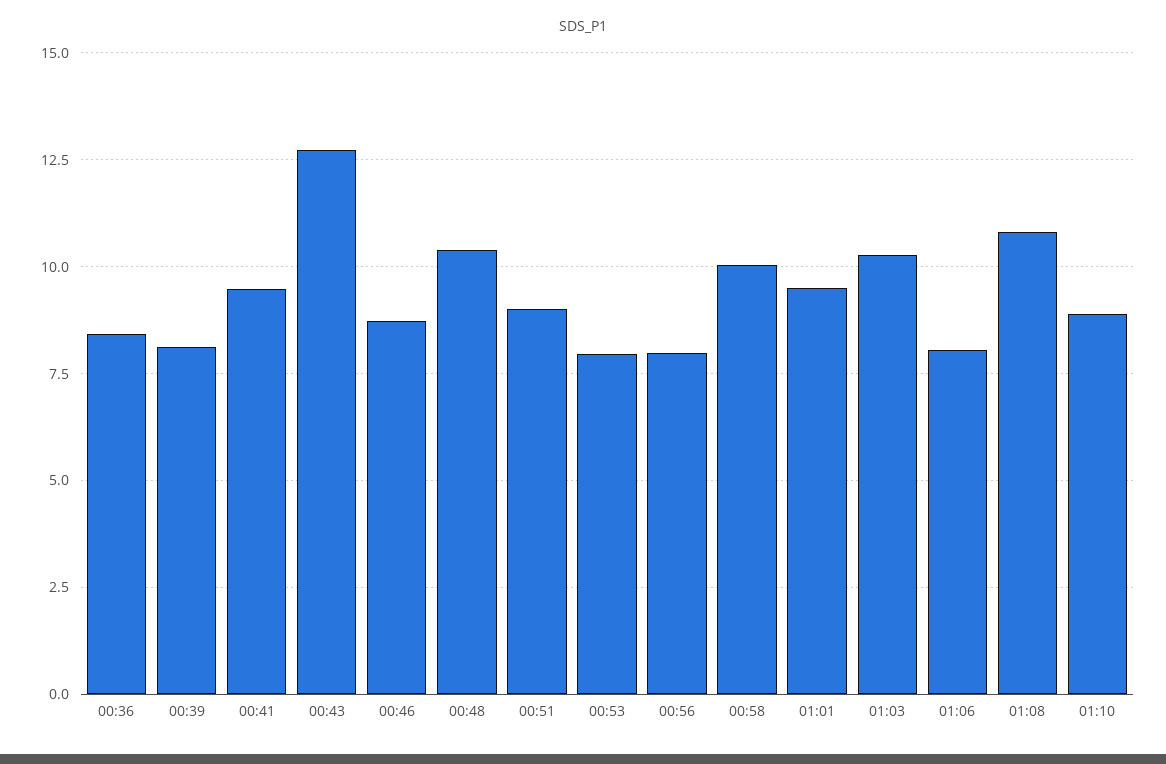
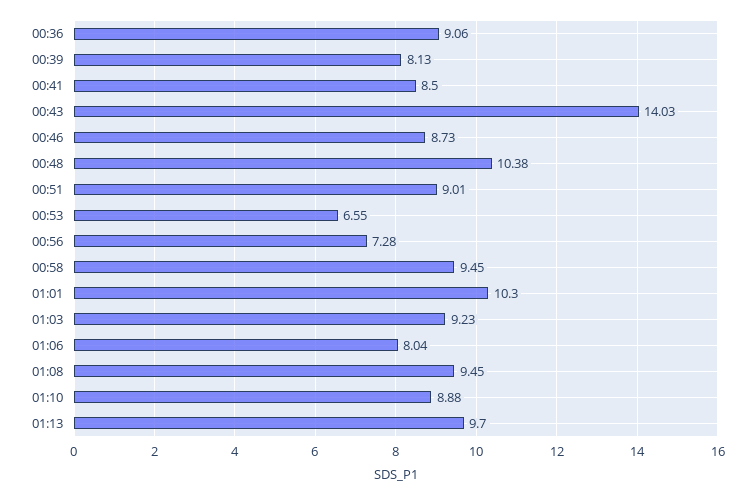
00:36: 8.5 -> 9.06
00:41: 9.5 -> 8.5
00:43: 12.75 -> 14.03
00:53: 8 -> 6.55
00:56: 8 -> 7.28
00:58: 10 -> 9.45
01:01: 9.5 -> 10.3
01:03: 10.25 -> 9.23
01:08: 10.75 -> 9.45
01:13: none -> 9.7

